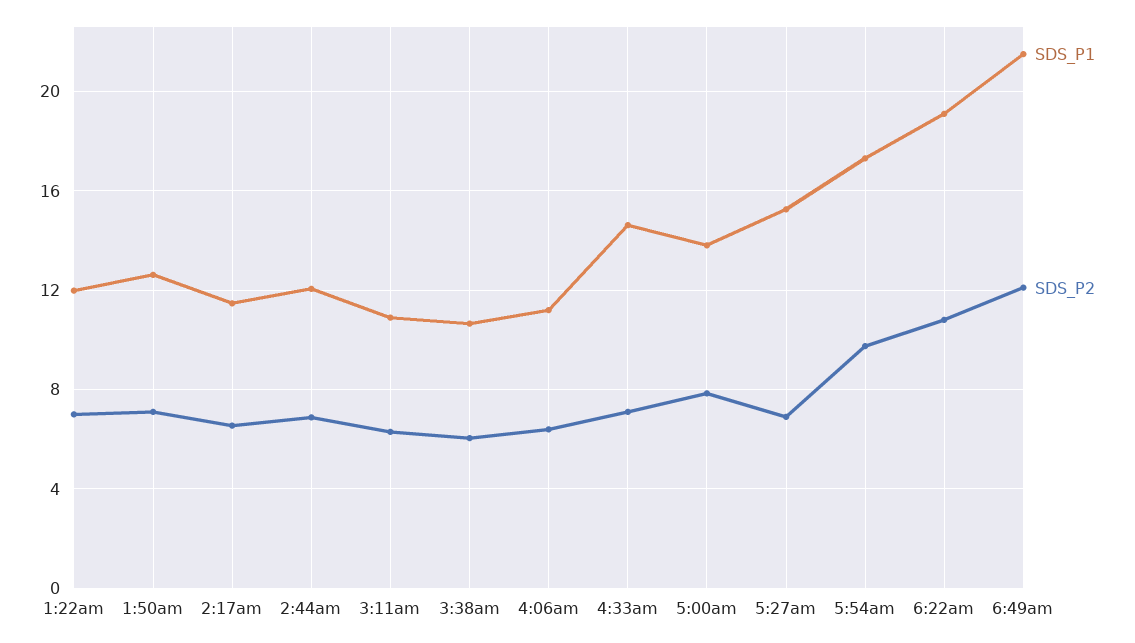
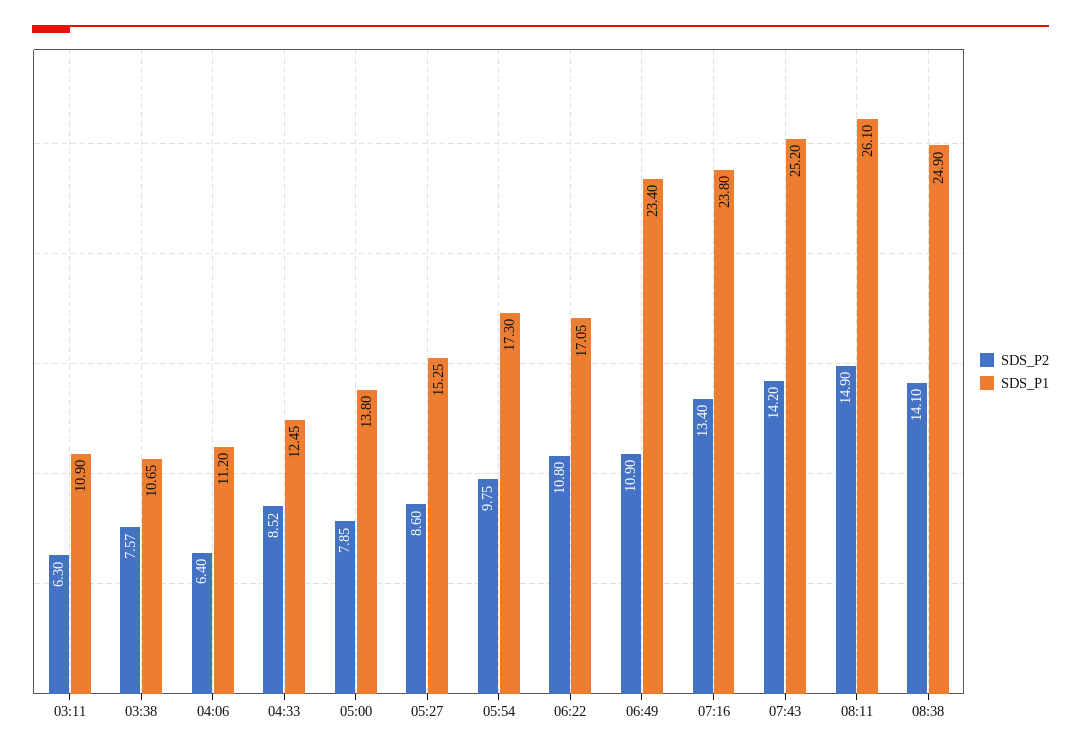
SDS_P1, 1:22am: 12 -> none
SDS_P2, 1:22am: 7 -> none
SDS_P1, 1:50am: 12.5 -> none
SDS_P2, 1:50am: 7 -> none
SDS_P1, 2:17am: 11.5 -> none
SDS_P2, 2:17am: 6.5 -> none
SDS_P1, 2:44am: 12 -> none
SDS_P2, 2:44am: 7 -> none
SDS_P2, 3:38am: 6 -> 7.57
SDS_P1, 4:33am: 14.5 -> 12.45
SDS_P2, 4:33am: 7 -> 8.52
SDS_P2, 5:27am: 7 -> 8.6
SDS_P1, 6:22am: 19 -> 17.05
SDS_P1, 6:49am: 21.5 -> 23.4
SDS_P2, 6:49am: 12 -> 10.9
SDS_P2, 07:16: none -> 13.4
SDS_P1, 07:16: none -> 23.8
SDS_P2, 07:43: none -> 14.2
SDS_P1, 07:43: none -> 25.2
SDS_P2, 08:11: none -> 14.9
SDS_P1, 08:11: none -> 26.1
SDS_P2, 08:38: none -> 14.1
SDS_P1, 08:38: none -> 24.9

